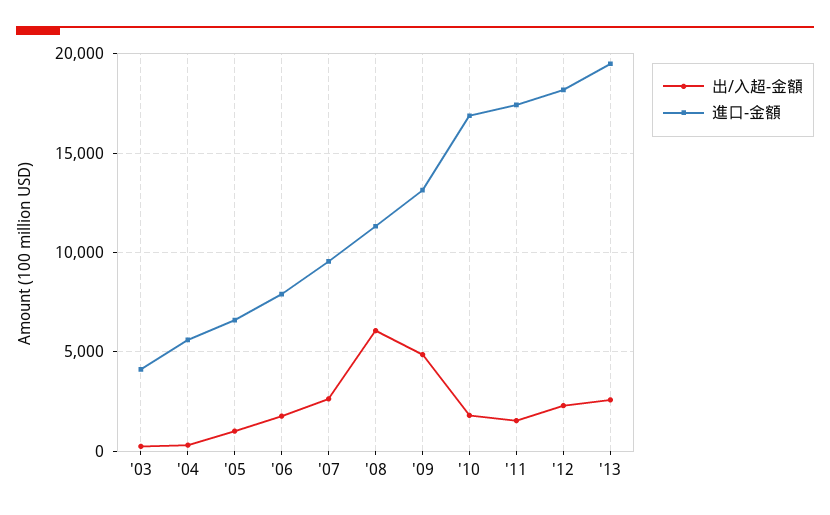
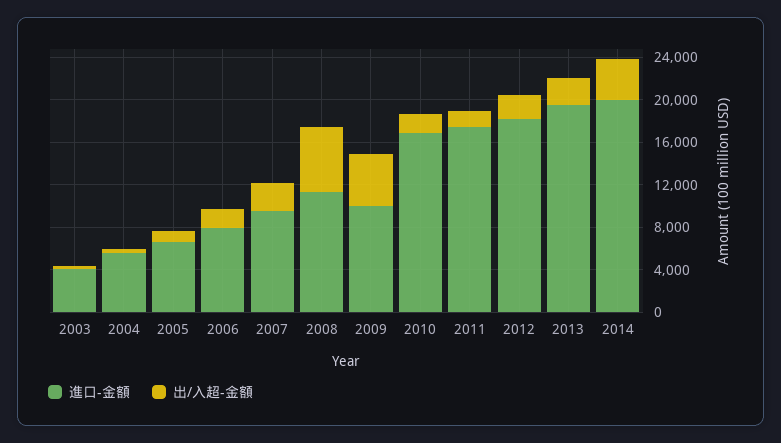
進口-金額, '09: 13000 -> 10000
進口-金額, 2014: none -> 20000
出/入超-金額, 2014: none -> 4000

